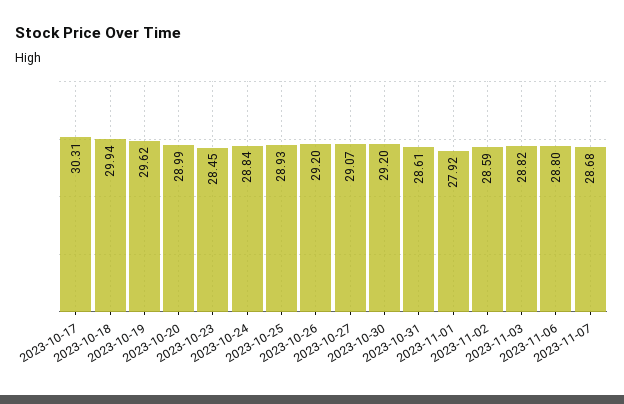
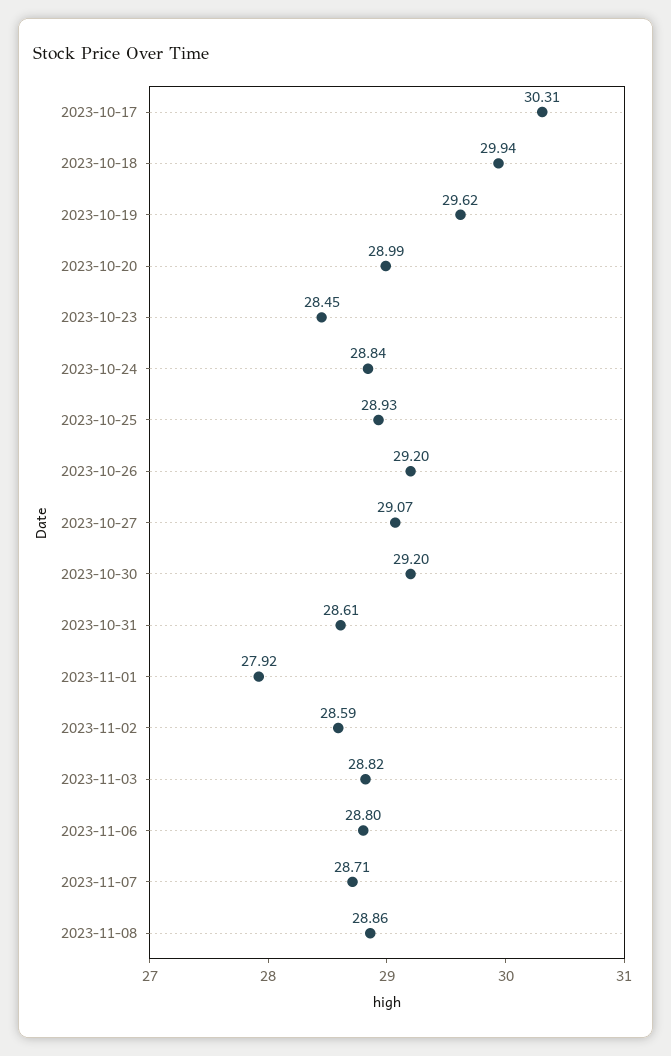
2023-11-07: 28.68 -> 28.71
2023-11-08: none -> 28.86

